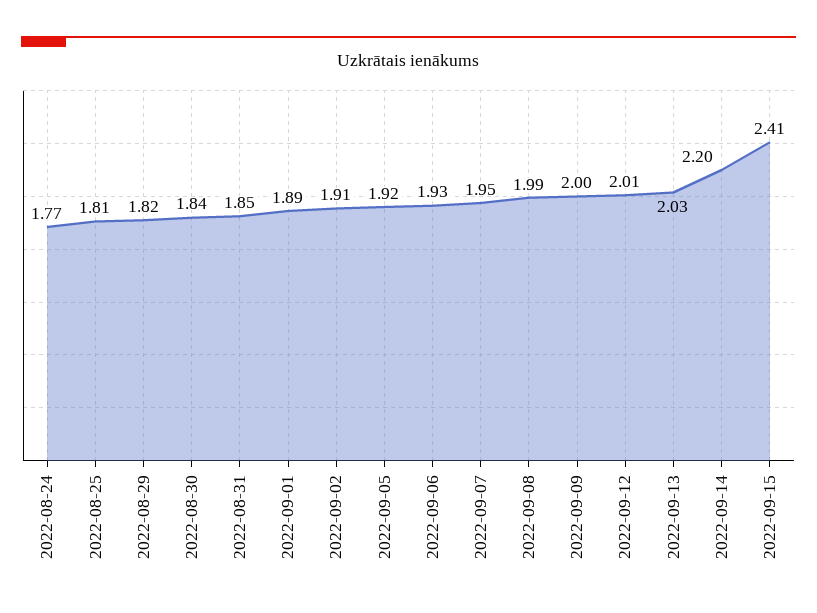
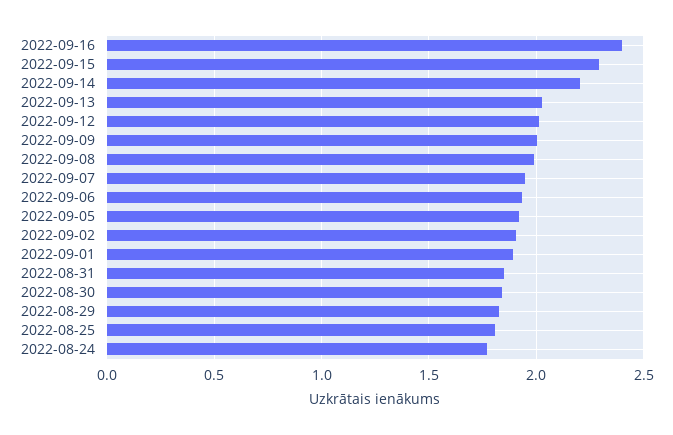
2022-09-15: 2.41 -> 2.3
2022-09-16: none -> 2.4

